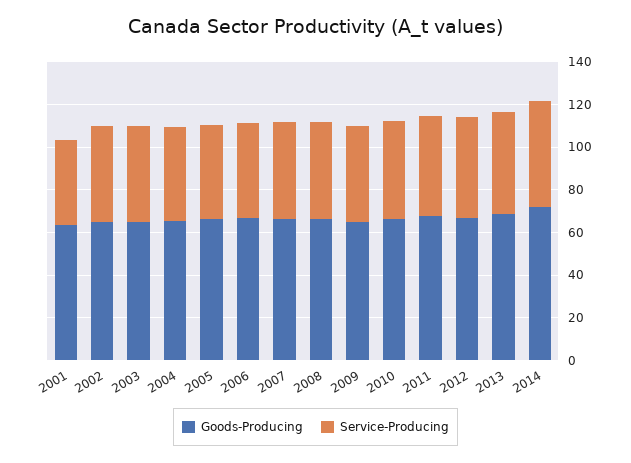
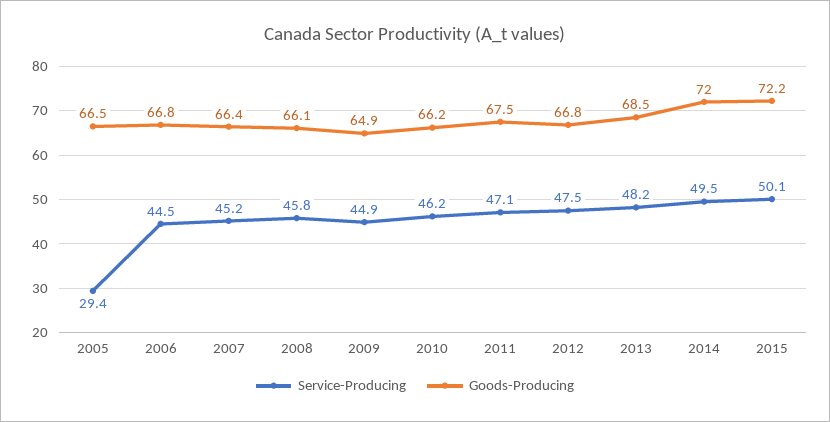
Goods-Producing, 2001: 65 -> none
Service-Producing, 2001: 40 -> none
Goods-Producing, 2002: 65 -> none
Service-Producing, 2002: 45 -> none
Goods-Producing, 2003: 65 -> none
Service-Producing, 2003: 45 -> none
Goods-Producing, 2004: 65 -> none
Service-Producing, 2004: 45 -> none
Service-Producing, 2005: 45 -> 29.4
Service-Producing, 2015: none -> 50.1
Goods-Producing, 2015: none -> 72.2

